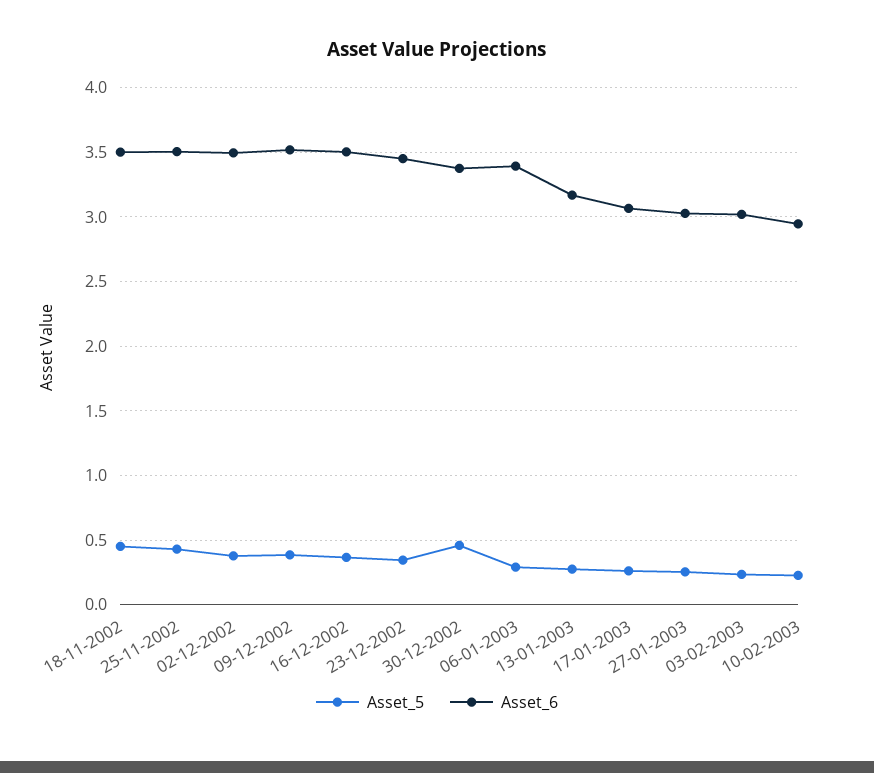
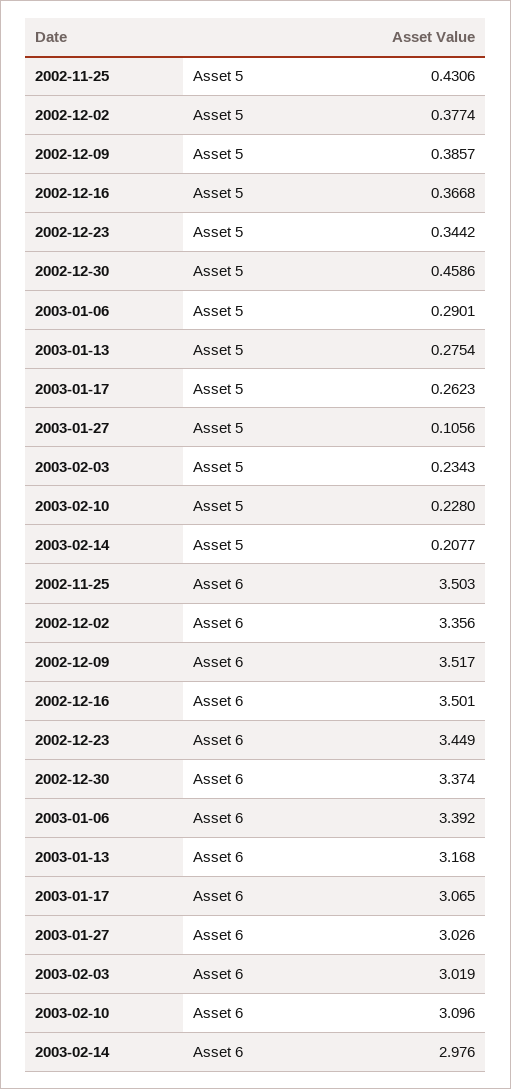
Asset_5, 18-11-2002: 0.45 -> none
Asset_6, 18-11-2002: 3.5 -> none
Asset_6, 02-12-2002: 3.5 -> 3.356
Asset_5, 27-01-2003: 0.25 -> 0.1056
Asset_6, 10-02-2003: 2.95 -> 3.096
Asset_5, 2003-02-14: none -> 0.2077
Asset_6, 2003-02-14: none -> 2.976

